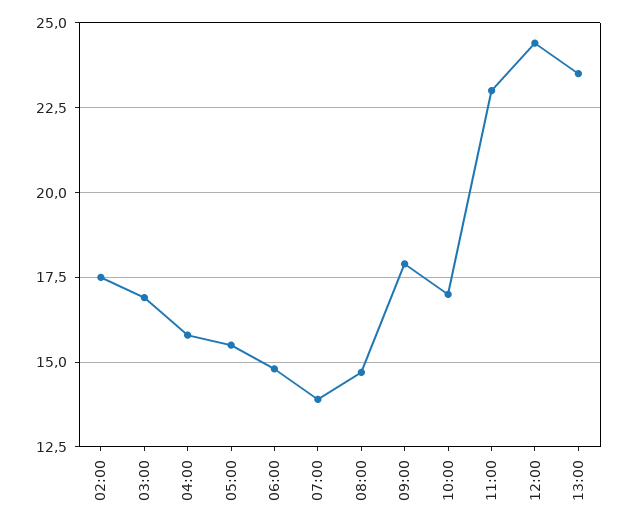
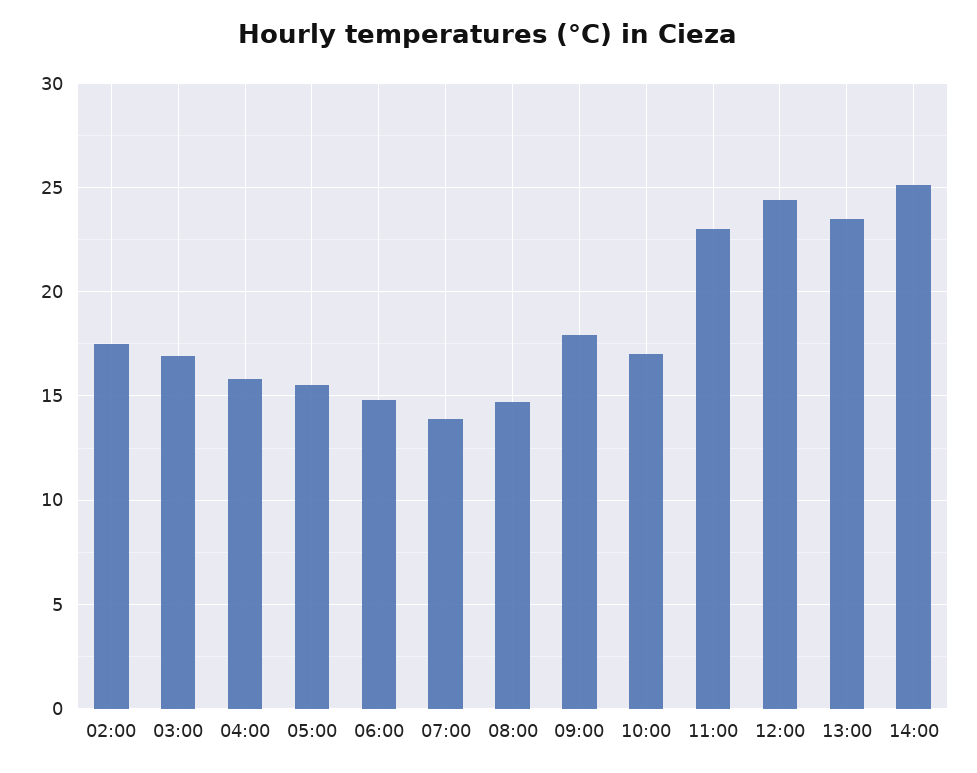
14:00: none -> 25

